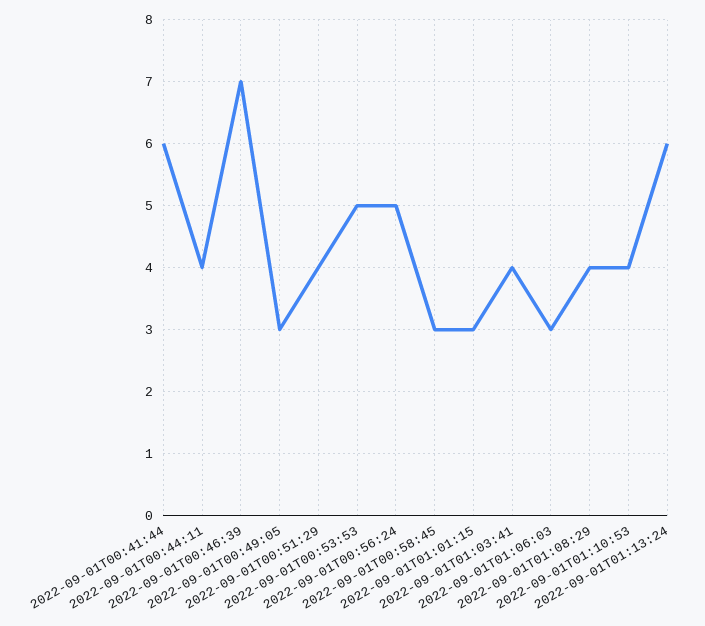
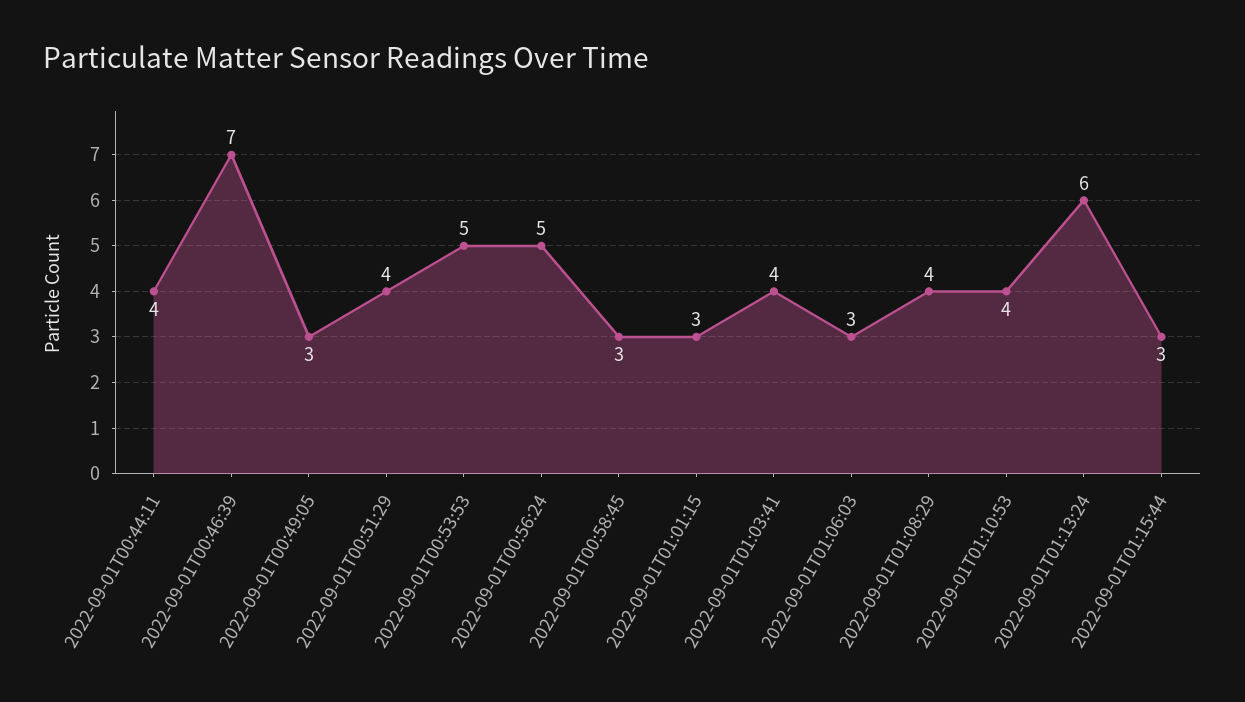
2022-09-01T00:41:44: 6 -> none
2022-09-01T01:15:44: none -> 3

